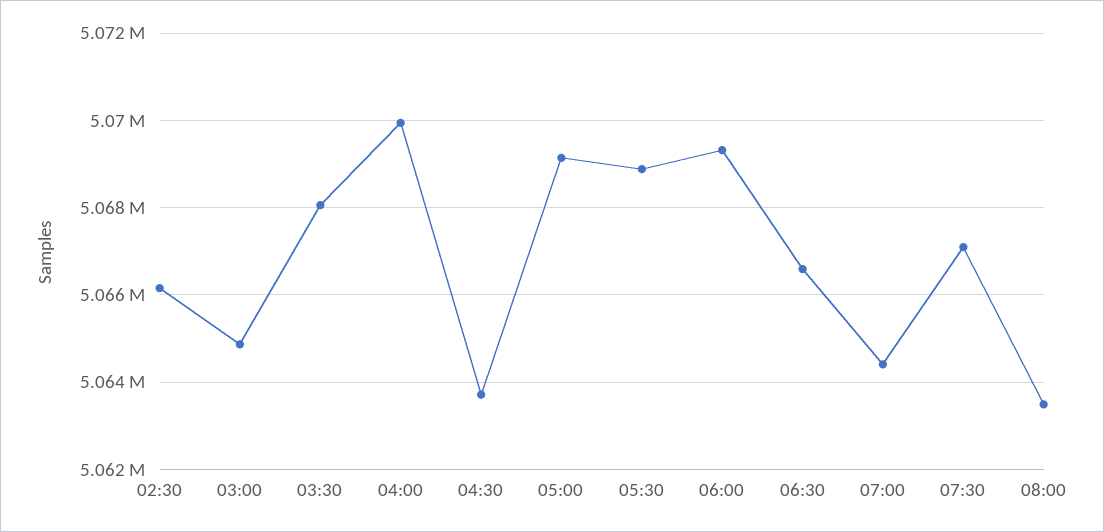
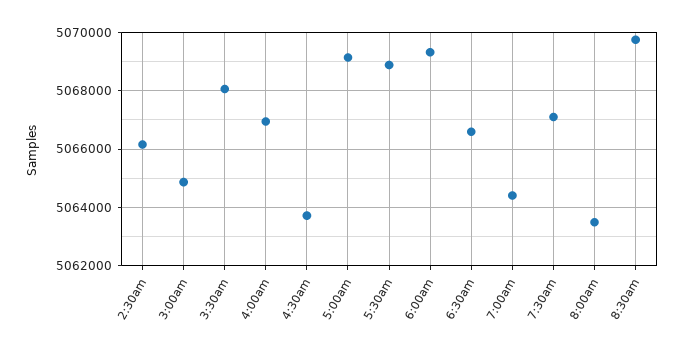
04:00: 5070000 -> 5067000
8:30am: none -> 5069750

